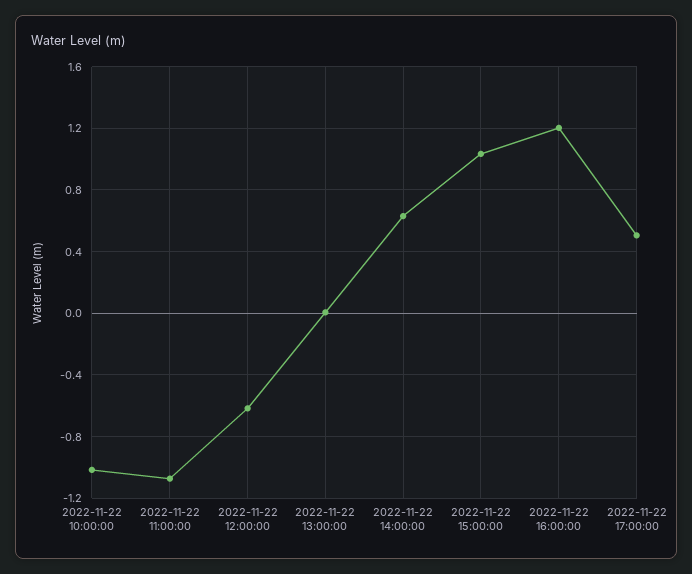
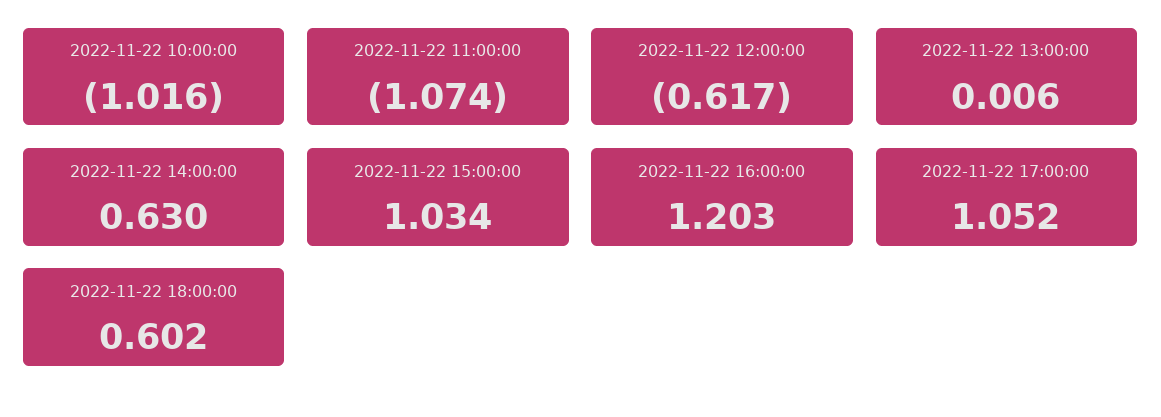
2022-11-22 17:00:00: 0.5 -> 1.052
2022-11-22 18:00:00: none -> 0.602

